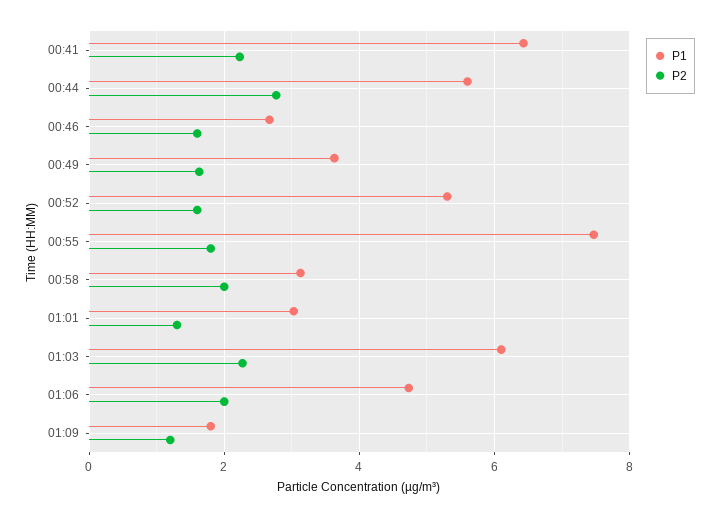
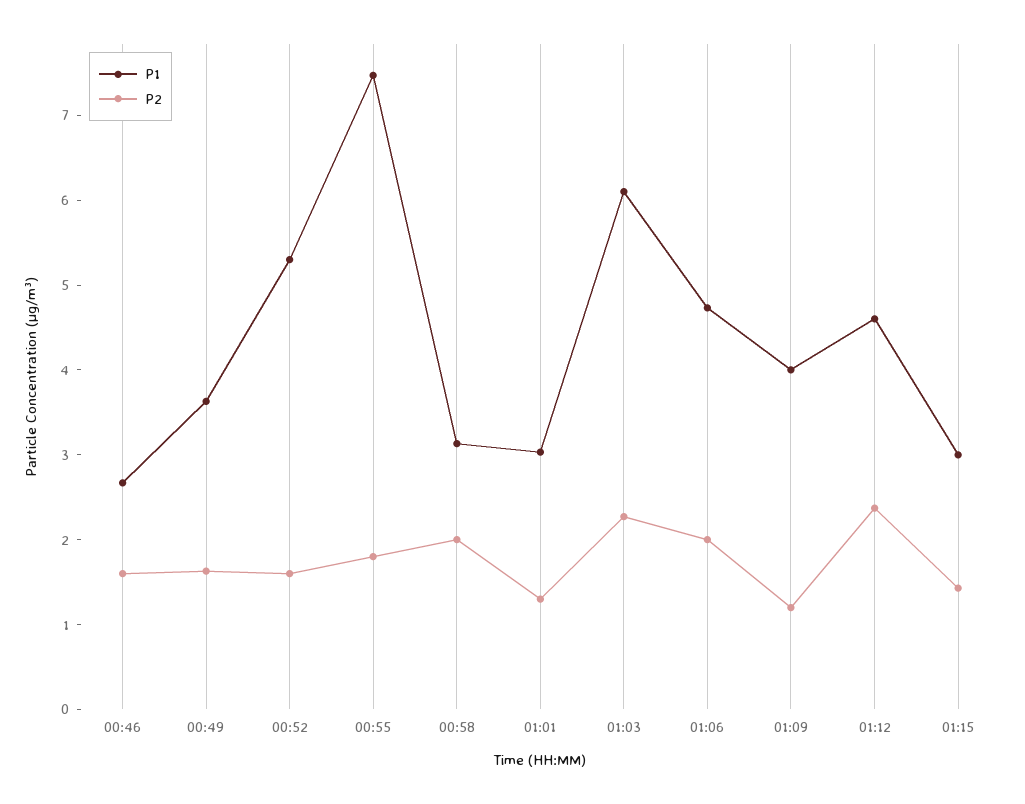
P1, 00:41: 6.4 -> none
P2, 00:41: 2.2 -> none
P1, 00:44: 5.6 -> none
P2, 00:44: 2.8 -> none
P1, 01:09: 1.8 -> 4
P1, 01:12: none -> 4.6
P2, 01:12: none -> 2.4
P1, 01:15: none -> 3
P2, 01:15: none -> 1.4

